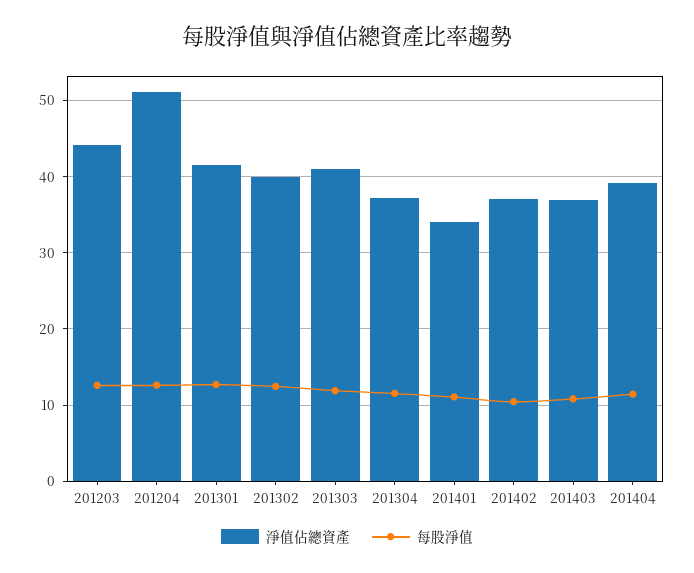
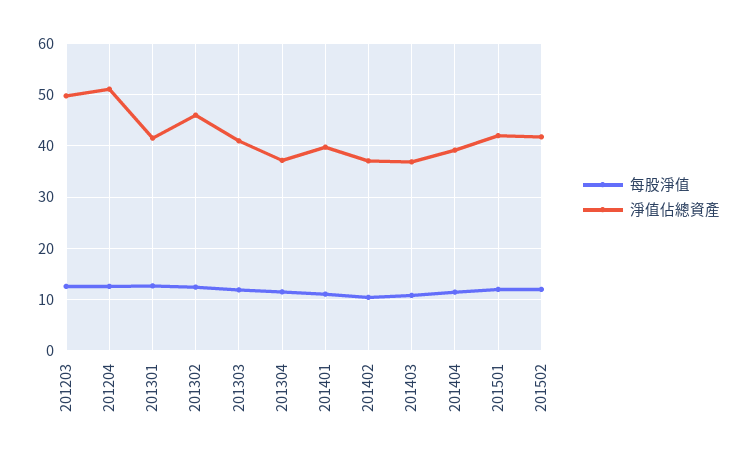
淨值佔總資產, 201203: 44 -> 50
淨值佔總資產, 201302: 40 -> 46
淨值佔總資產, 201401: 34 -> 40
每股淨值, 201501: none -> 12
淨值佔總資產, 201501: none -> 42
每股淨值, 201502: none -> 12
淨值佔總資產, 201502: none -> 42

